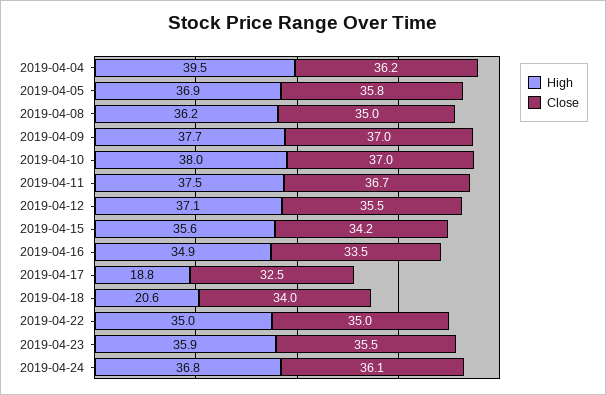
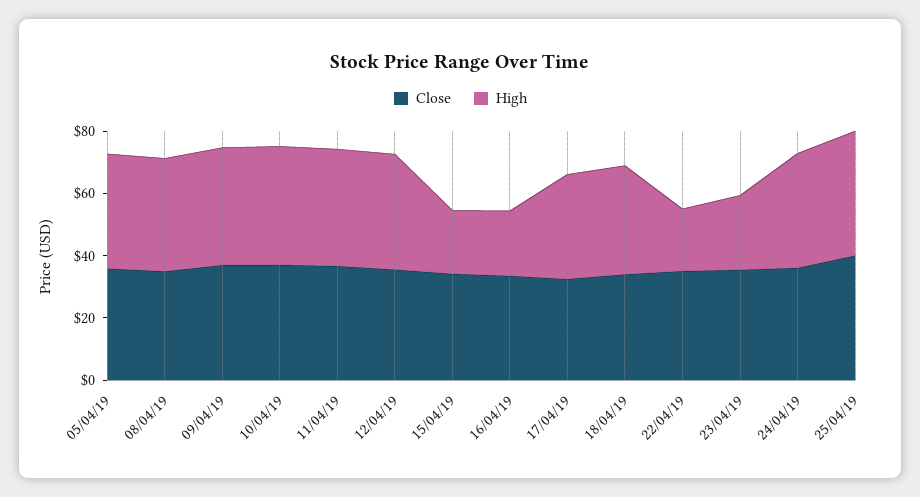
High, 2019-04-04: 39.5 -> none
Close, 2019-04-04: 36.2 -> none
High, 2019-04-15: 35.6 -> 20
High, 2019-04-16: 34.9 -> 20
High, 2019-04-17: 18.8 -> 35
High, 2019-04-18: 20.6 -> 35
High, 2019-04-22: 35 -> 20
High, 2019-04-23: 35.9 -> 25
Close, 25/04/19: none -> 40
High, 25/04/19: none -> 40

